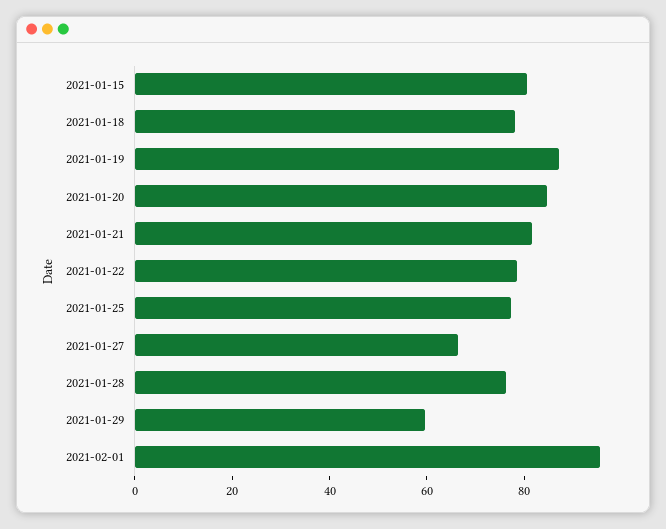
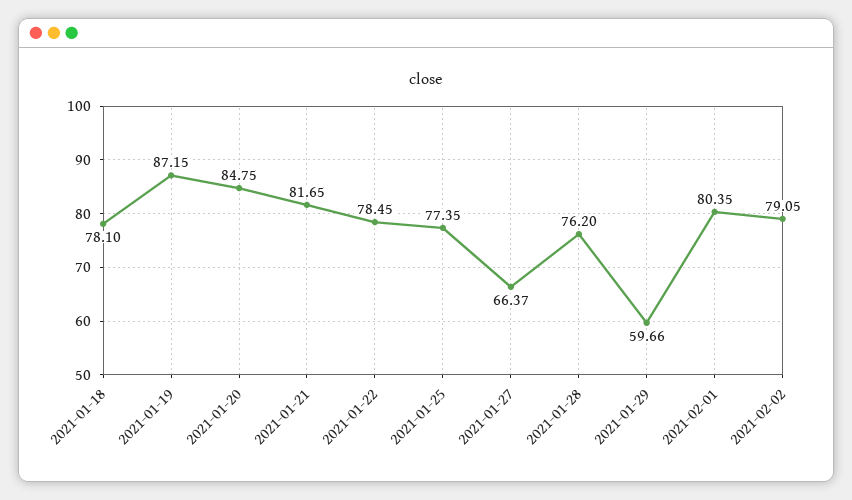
2021-01-15: 80 -> none
2021-02-01: 95 -> 80.35
2021-02-02: none -> 79.05

